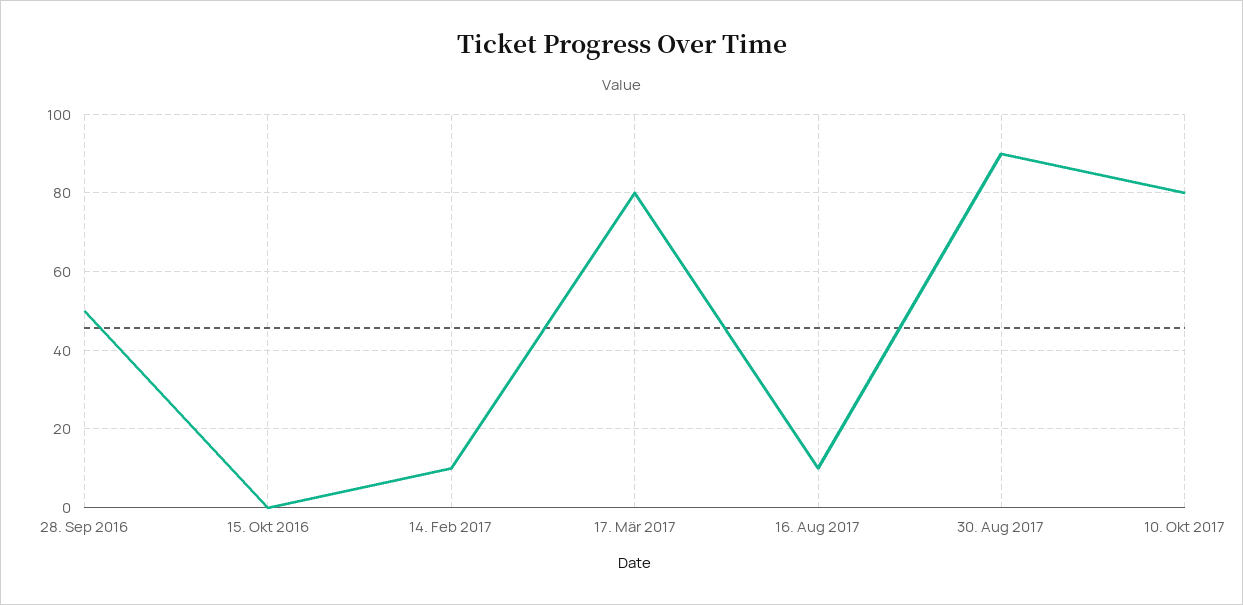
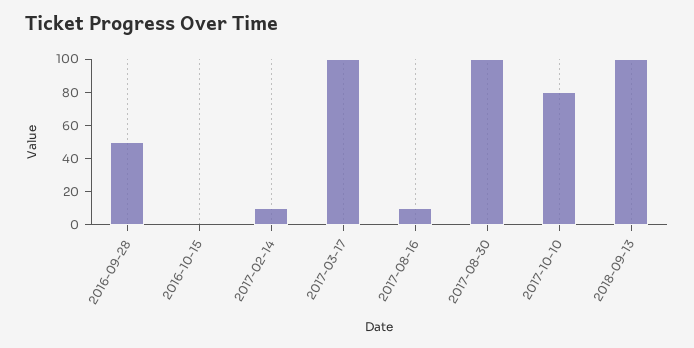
17. Mär 2017: 80 -> 100
30. Aug 2017: 90 -> 100
2018-09-13: none -> 100

